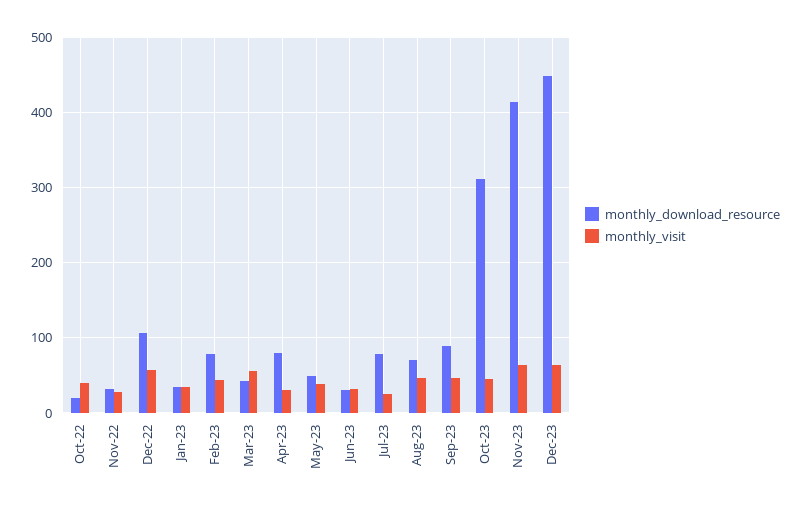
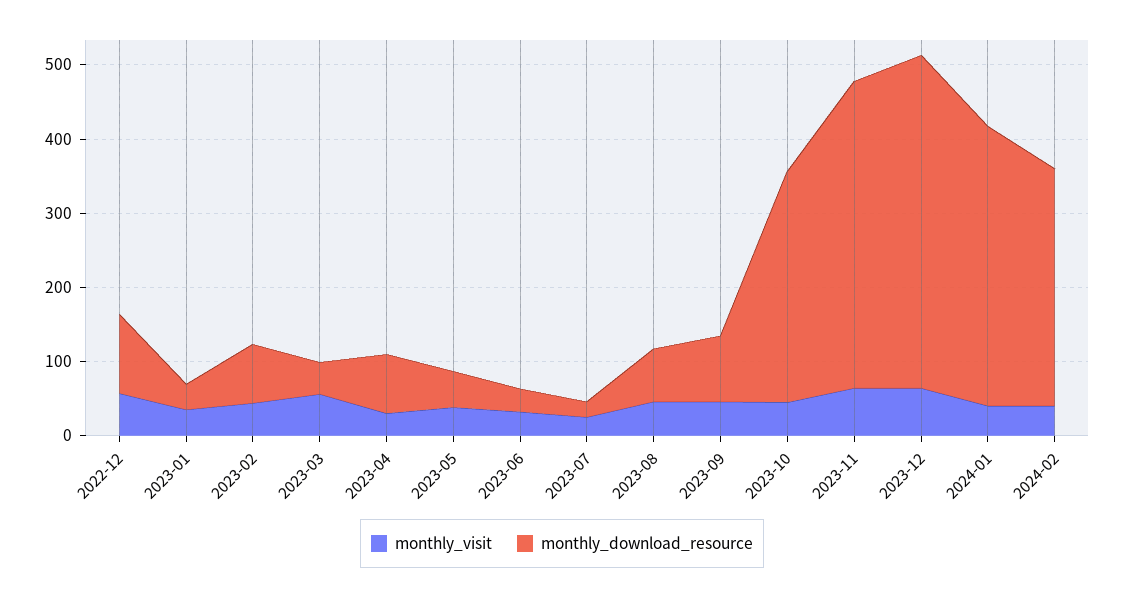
monthly_download_resource, Oct-22: 20 -> none
monthly_visit, Oct-22: 40 -> none
monthly_download_resource, Nov-22: 30 -> none
monthly_visit, Nov-22: 30 -> none
monthly_download_resource, Jul-23: 80 -> 20
monthly_visit, 2024-01: none -> 40
monthly_download_resource, 2024-01: none -> 380
monthly_visit, 2024-02: none -> 40
monthly_download_resource, 2024-02: none -> 320

